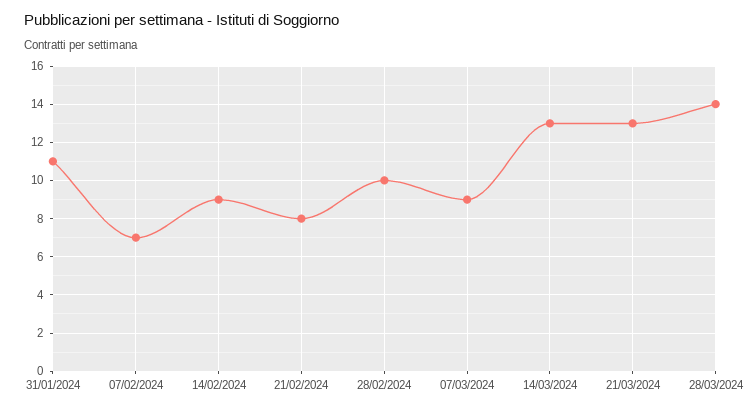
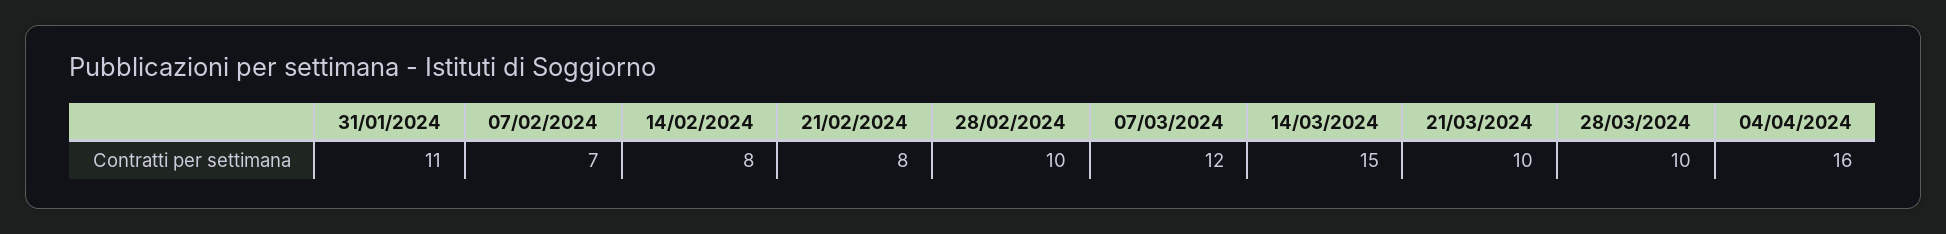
14/02/2024: 9 -> 8
07/03/2024: 9 -> 12
14/03/2024: 13 -> 15
21/03/2024: 13 -> 10
28/03/2024: 14 -> 10
04/04/2024: none -> 16

